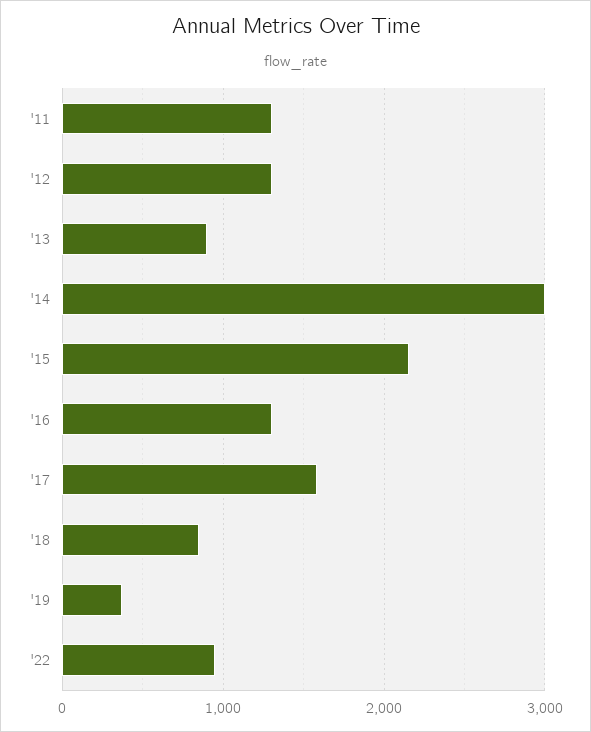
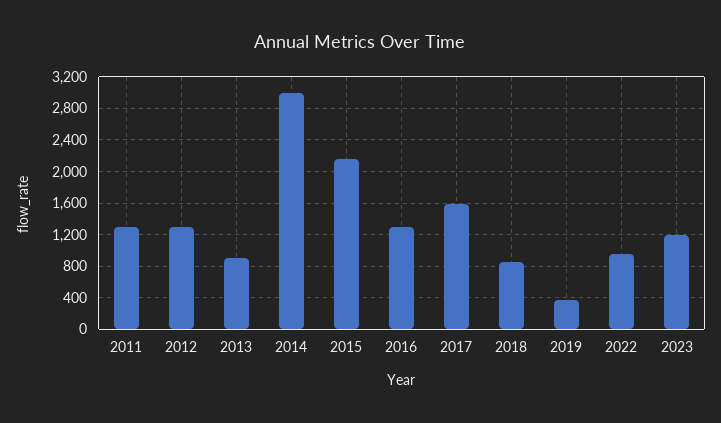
2023: none -> 1200

